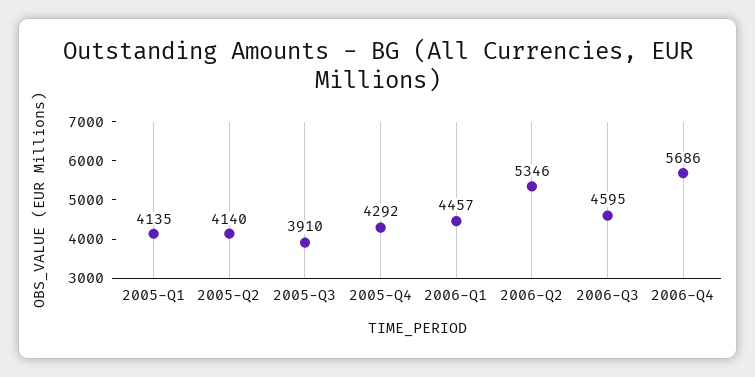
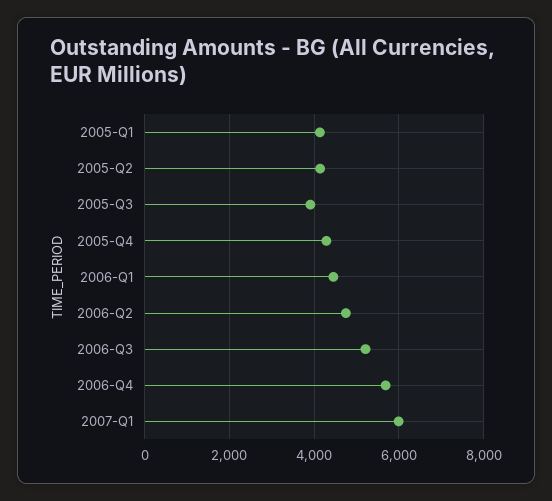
2006-Q2: 5346 -> 4800
2006-Q3: 4595 -> 5200
2007-Q1: none -> 6000

